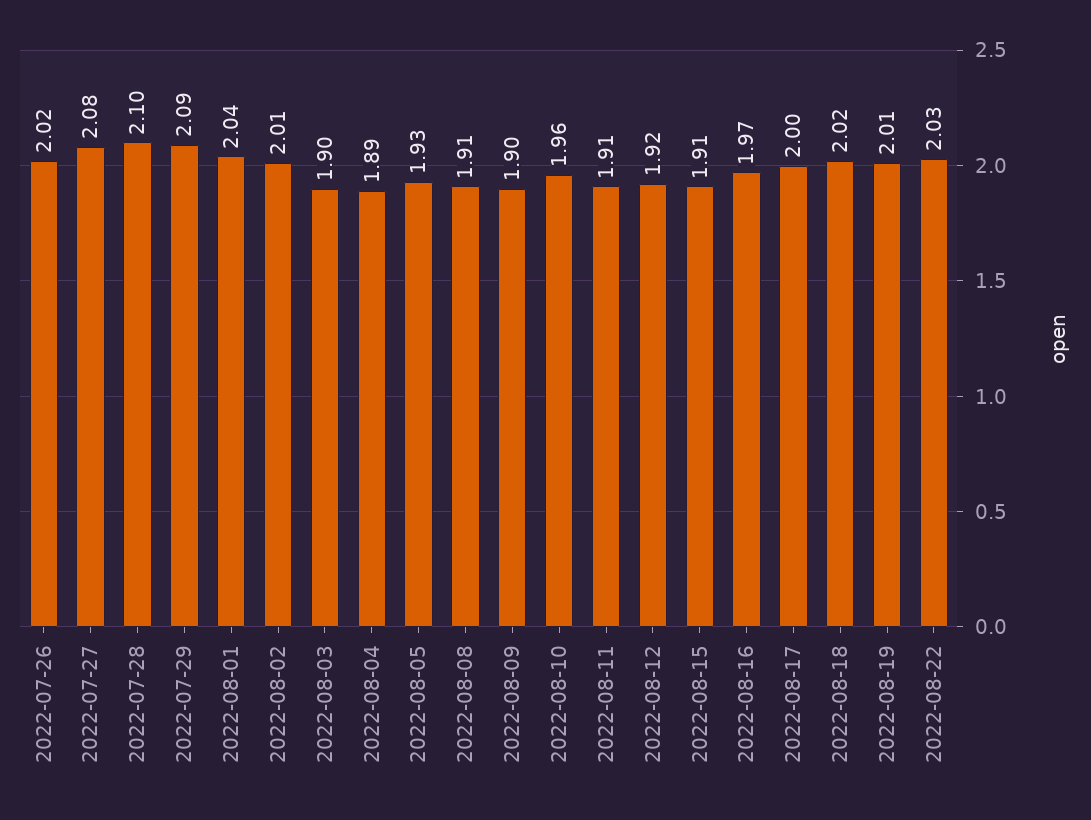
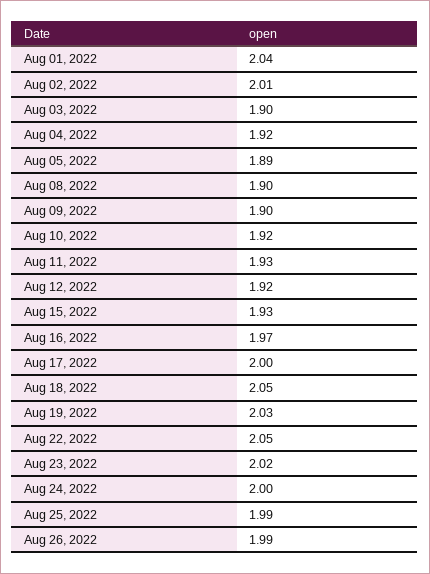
2022-07-26: 2.02 -> none
2022-07-27: 2.08 -> none
2022-07-28: 2.1 -> none
2022-07-29: 2.09 -> none
2022-08-04: 1.89 -> 1.92
2022-08-05: 1.93 -> 1.89
2022-08-08: 1.91 -> 1.9
2022-08-10: 1.96 -> 1.92
2022-08-11: 1.91 -> 1.93
2022-08-15: 1.91 -> 1.93
2022-08-18: 2.02 -> 2.05
2022-08-19: 2.01 -> 2.03
2022-08-22: 2.03 -> 2.05
Aug 23, 2022: none -> 2.02
Aug 24, 2022: none -> 2
Aug 25, 2022: none -> 1.99
Aug 26, 2022: none -> 1.99

